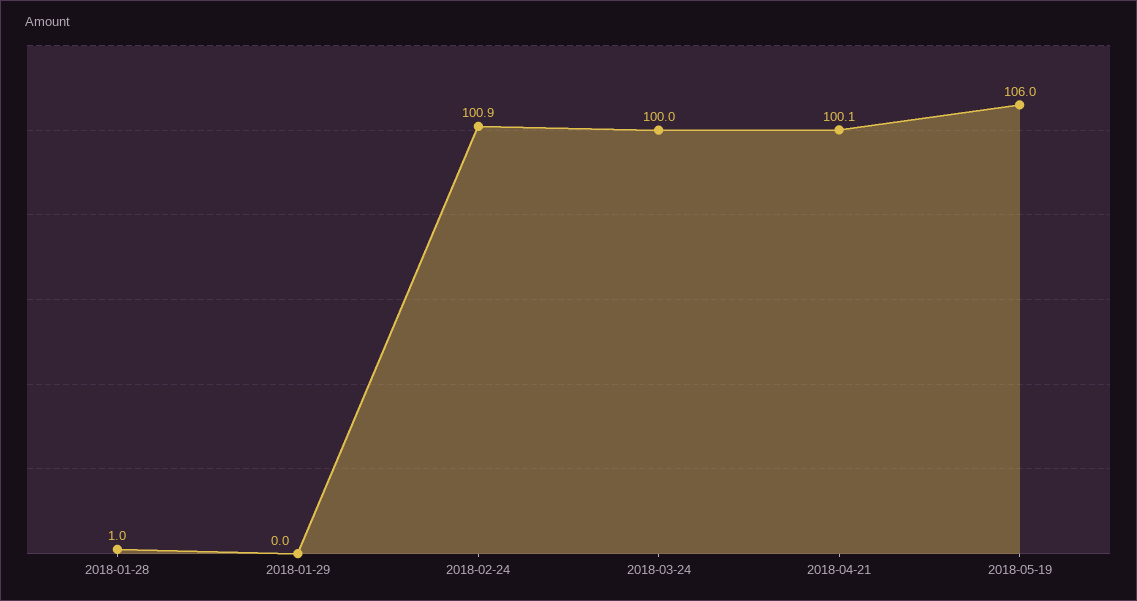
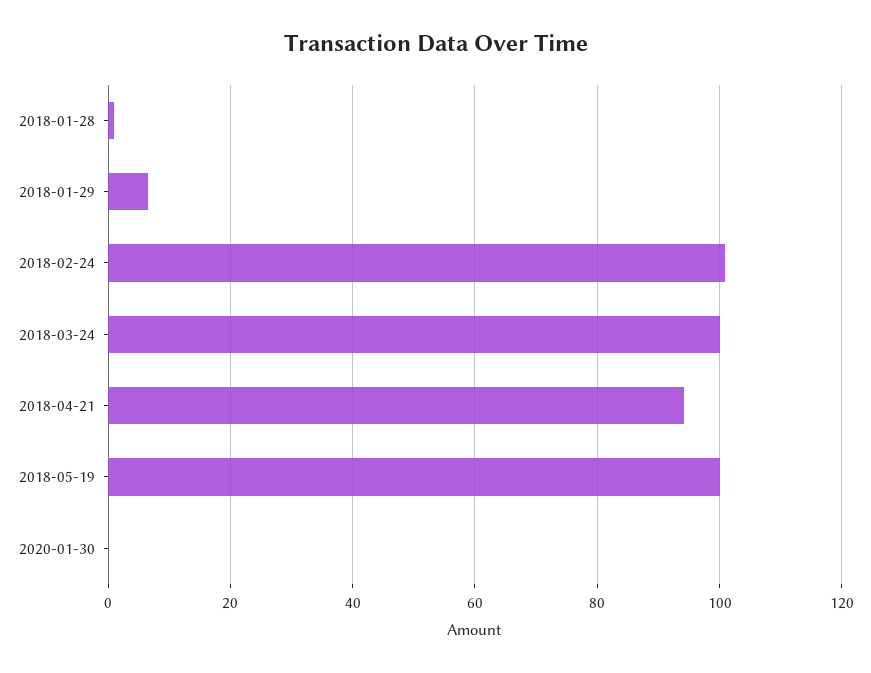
2018-01-29: 0 -> 6
2018-04-21: 100.1 -> 94
2018-05-19: 106 -> 100
2020-01-30: none -> 0

